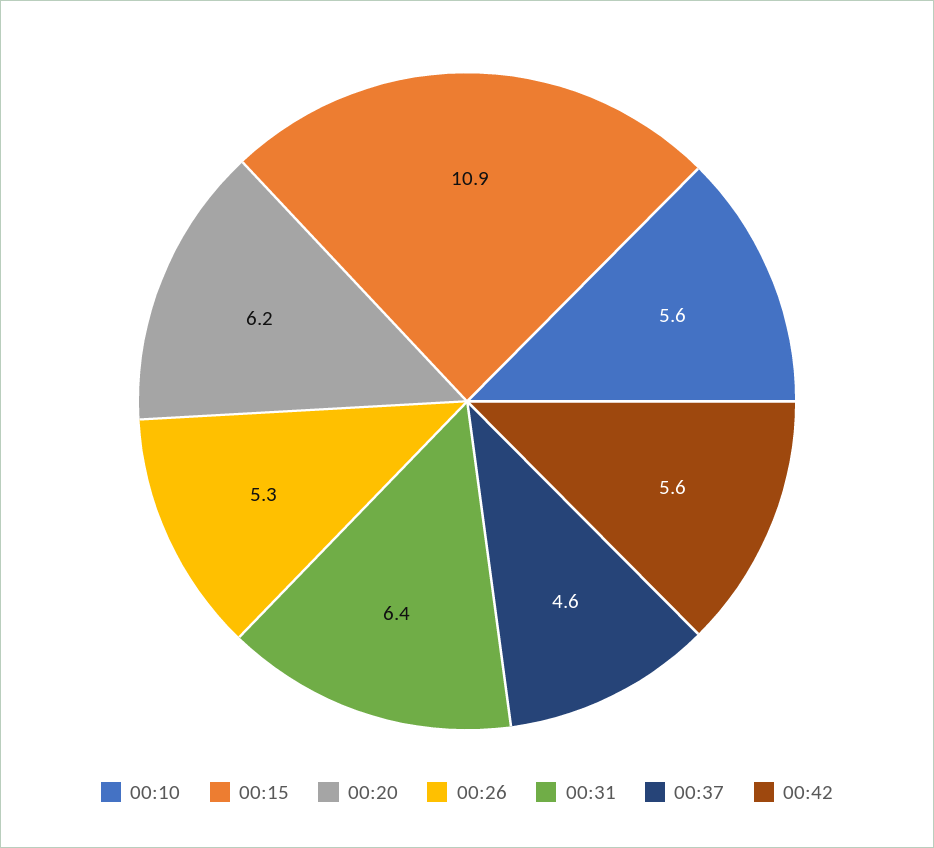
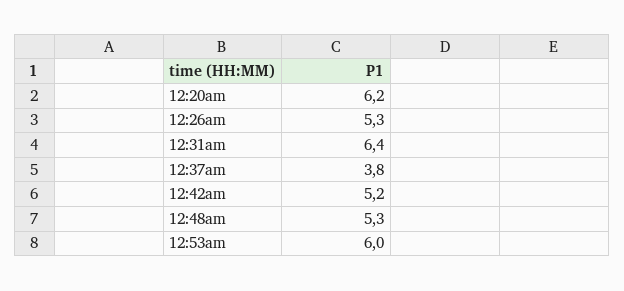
00:10: 5.6 -> none
00:15: 10.9 -> none
00:37: 4.6 -> 3.8
00:42: 5.6 -> 5.2
12:48am: none -> 5.3
12:53am: none -> 6

